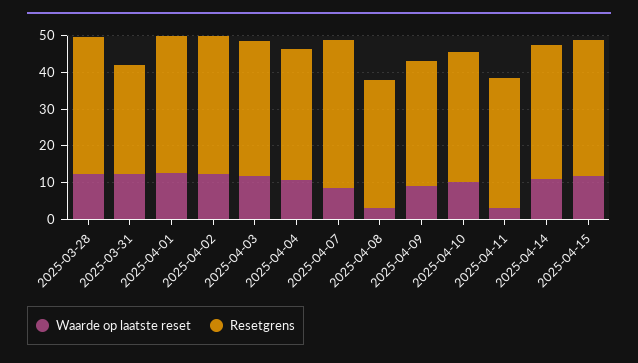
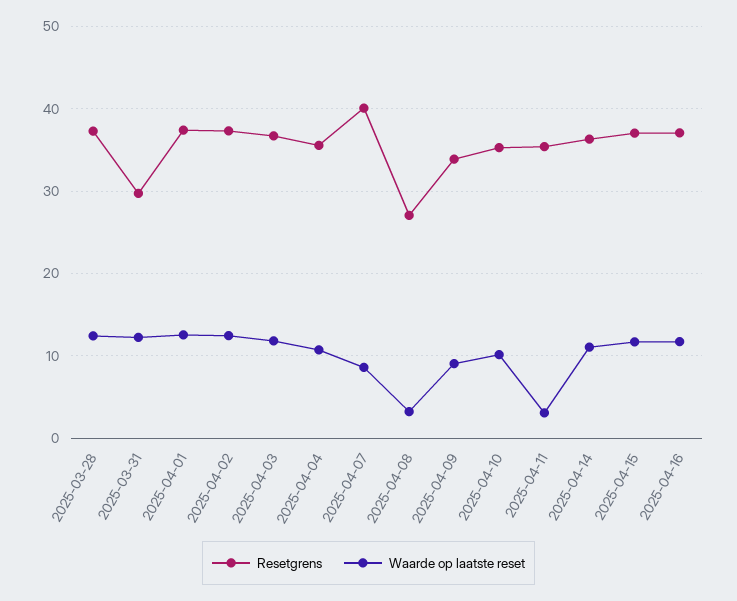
Resetgrens, 2025-04-08: 35 -> 27
Resetgrens, 2025-04-16: none -> 37
Waarde op laatste reset, 2025-04-16: none -> 12

